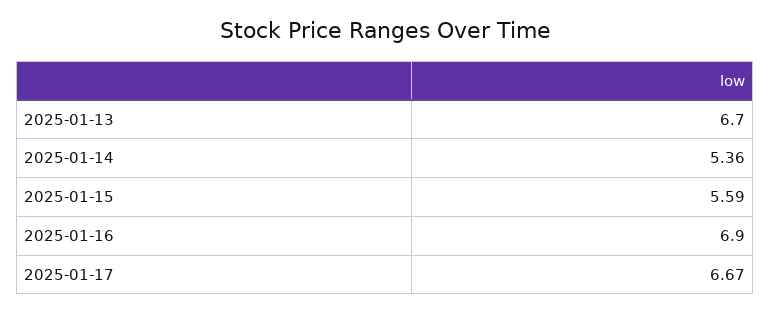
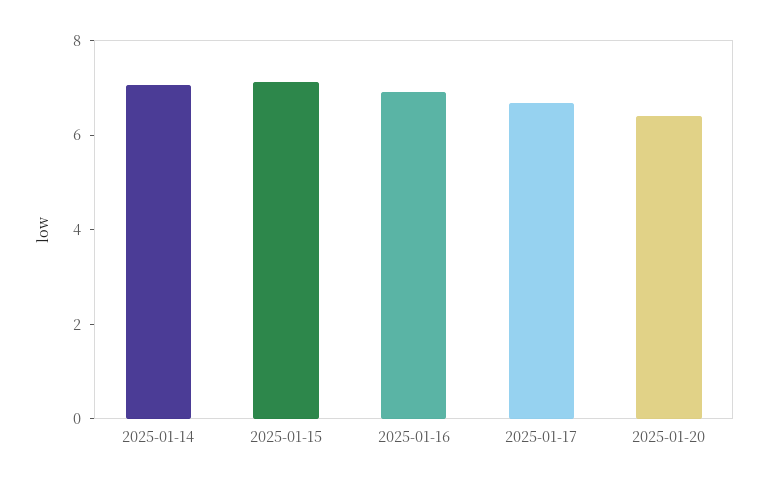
2025-01-13: 6.7 -> none
2025-01-14: 5.36 -> 7
2025-01-15: 5.59 -> 7
2025-01-20: none -> 6.5

